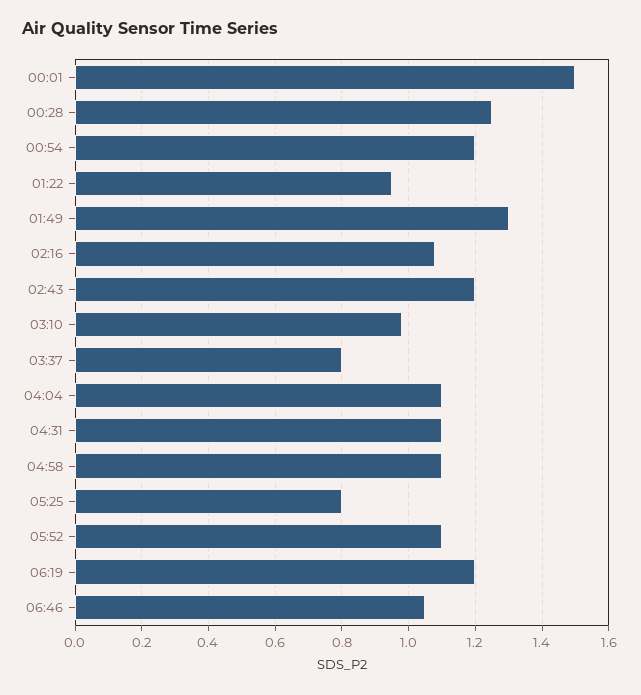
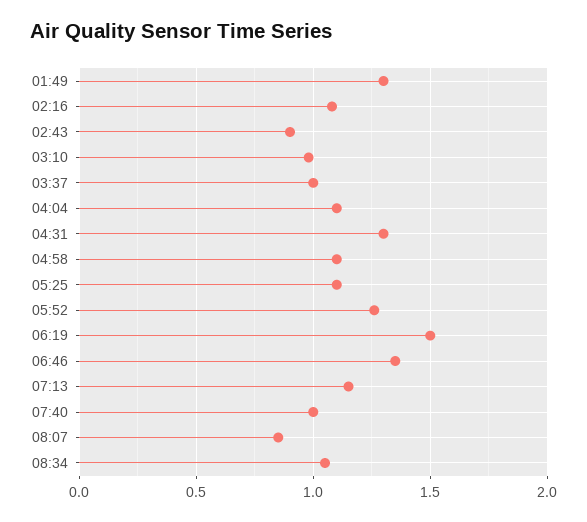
00:01: 1.5 -> none
00:28: 1.25 -> none
00:54: 1.2 -> none
01:22: 0.95 -> none
02:43: 1.2 -> 0.9
03:37: 0.8 -> 1
04:31: 1.1 -> 1.3
05:25: 0.8 -> 1.1
05:52: 1.1 -> 1.25
06:19: 1.2 -> 1.5
06:46: 1.05 -> 1.35
07:13: none -> 1.15
07:40: none -> 1
08:07: none -> 0.85
08:34: none -> 1.05

